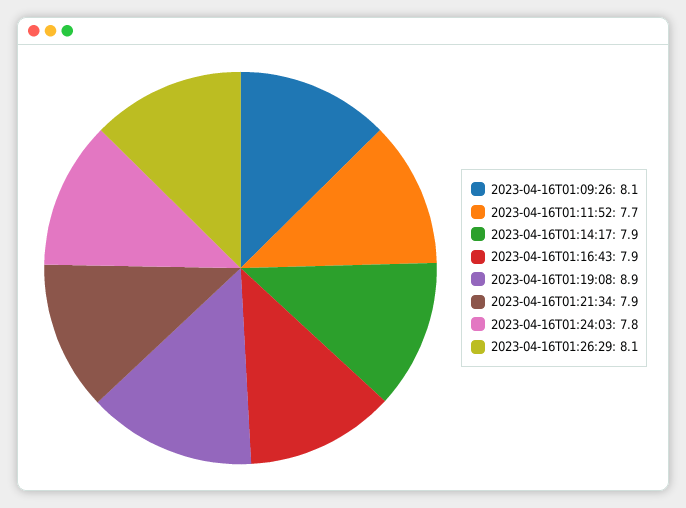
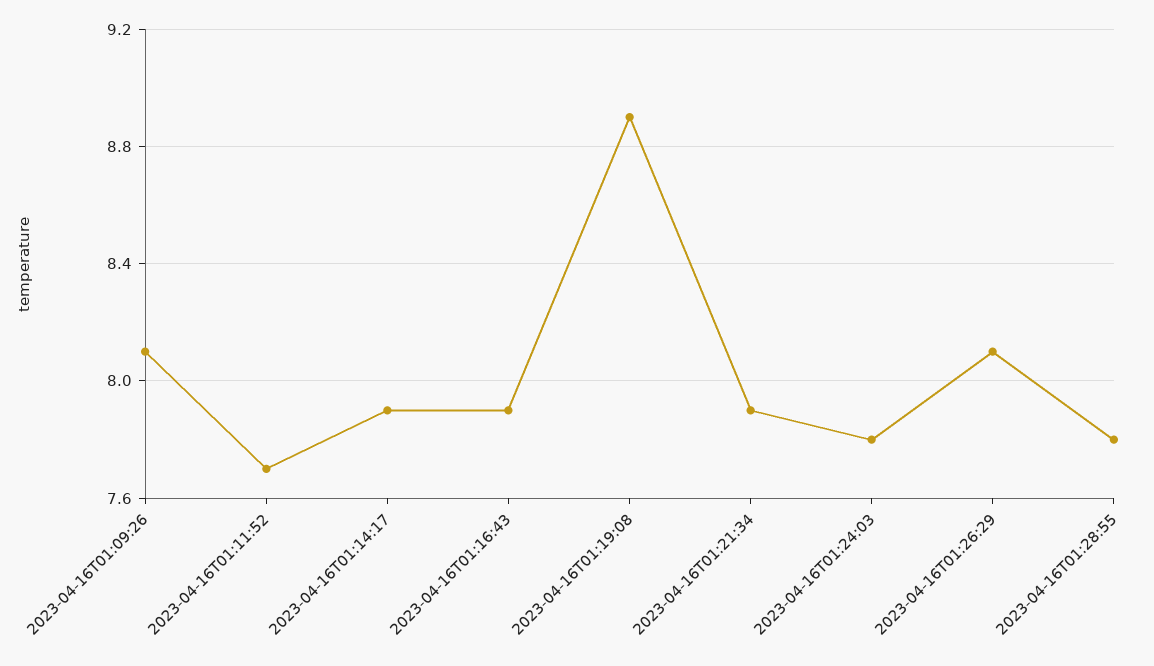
2023-04-16T01:28:55: none -> 7.8

